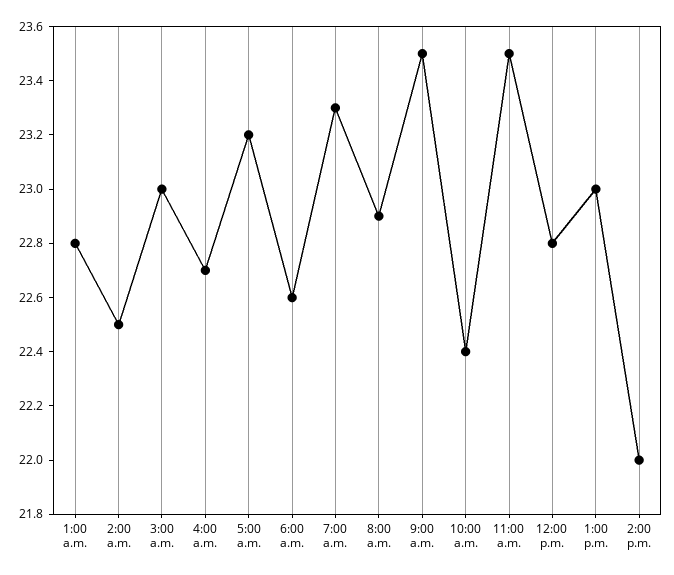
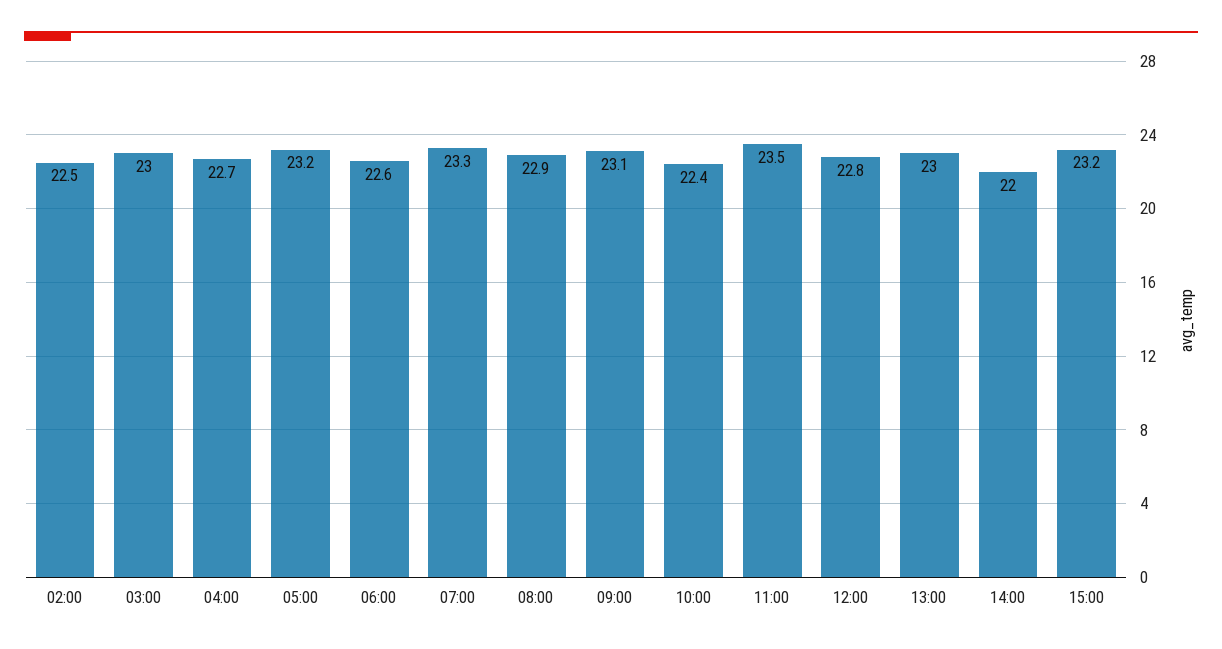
1:00 a.m.: 22.8 -> none
9:00 a.m.: 23.5 -> 23.1
15:00: none -> 23.2

